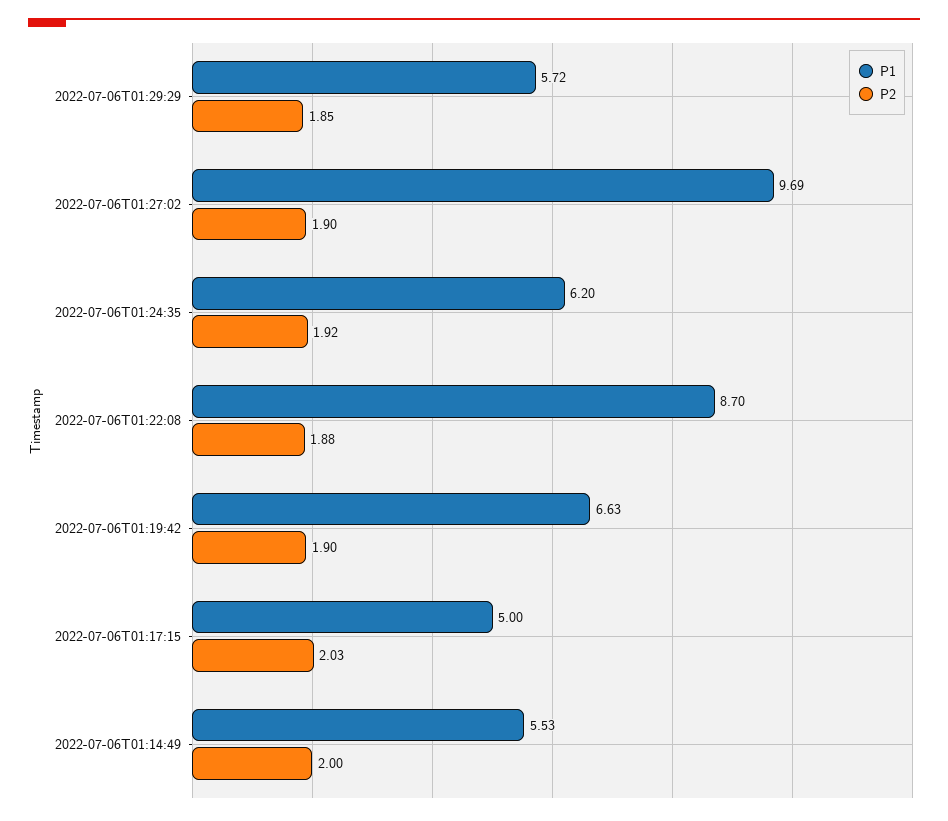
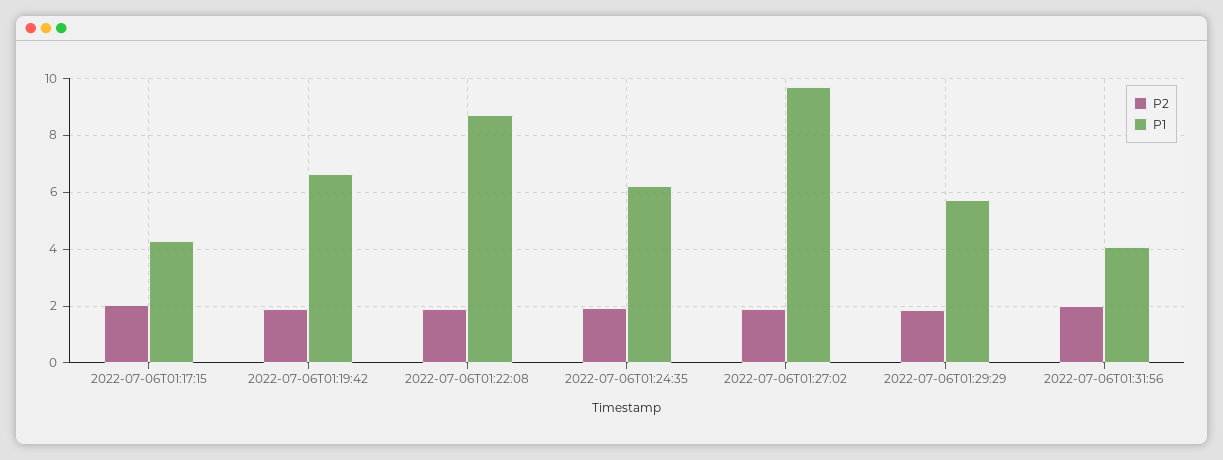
P1, 2022-07-06T01:17:15: 5 -> 4.25
P1, 2022-07-06T01:14:49: 5.53 -> none
P2, 2022-07-06T01:14:49: 2 -> none
P2, 2022-07-06T01:31:56: none -> 2
P1, 2022-07-06T01:31:56: none -> 4

